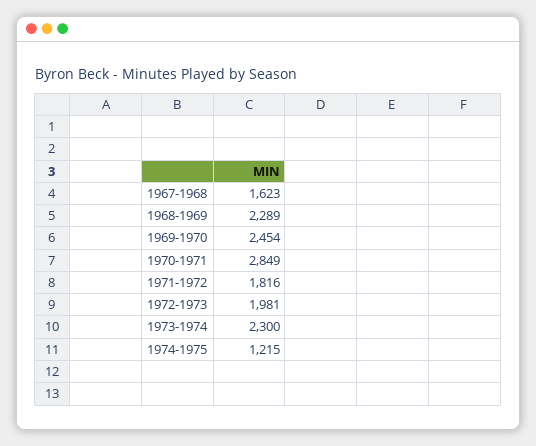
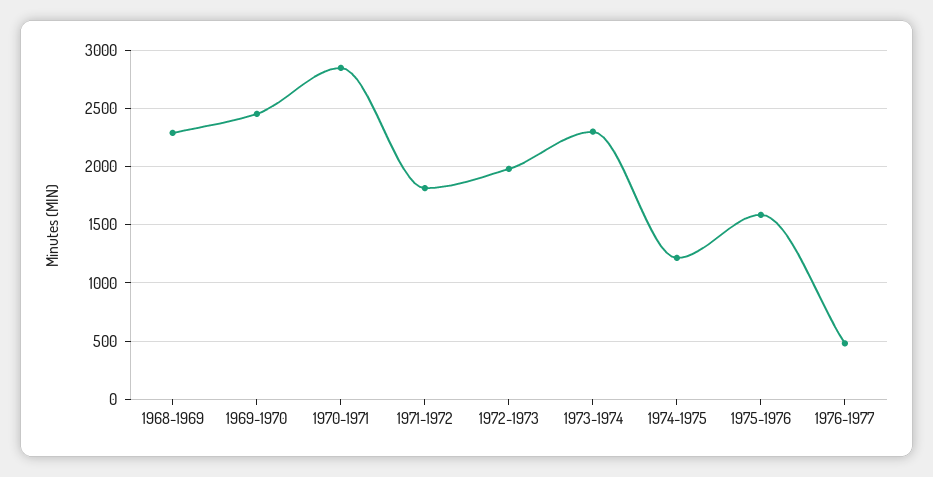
1967-1968: 1623 -> none
1975-1976: none -> 1600
1976-1977: none -> 500

